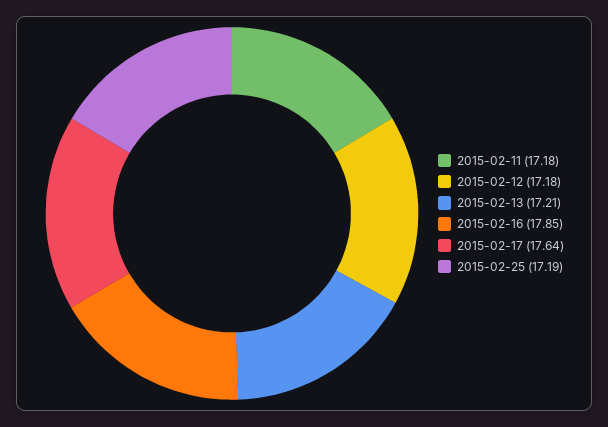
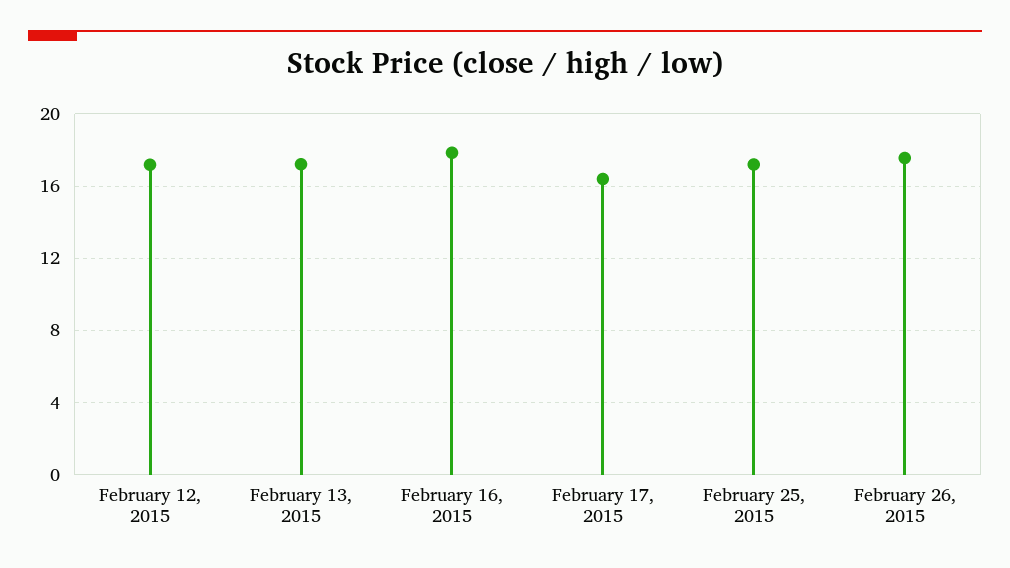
2015-02-11: 17.18 -> none
2015-02-17: 17.64 -> 16.5
February 26, 2015: none -> 17.5

